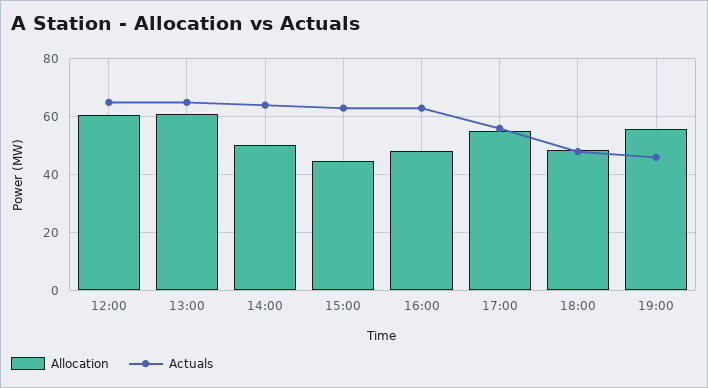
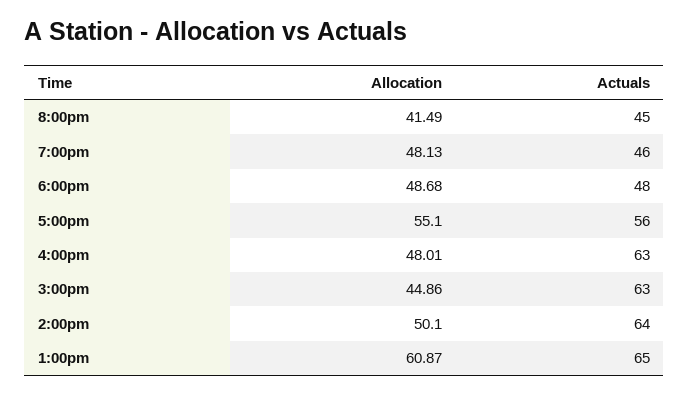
Allocation, 12:00: 60 -> none
Actuals, 12:00: 65 -> none
Allocation, 19:00: 55 -> 48.13
Allocation, 8:00pm: none -> 41.49
Actuals, 8:00pm: none -> 45

